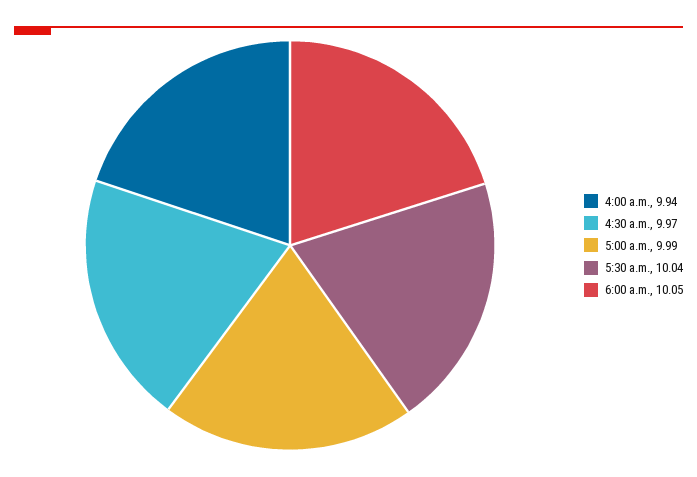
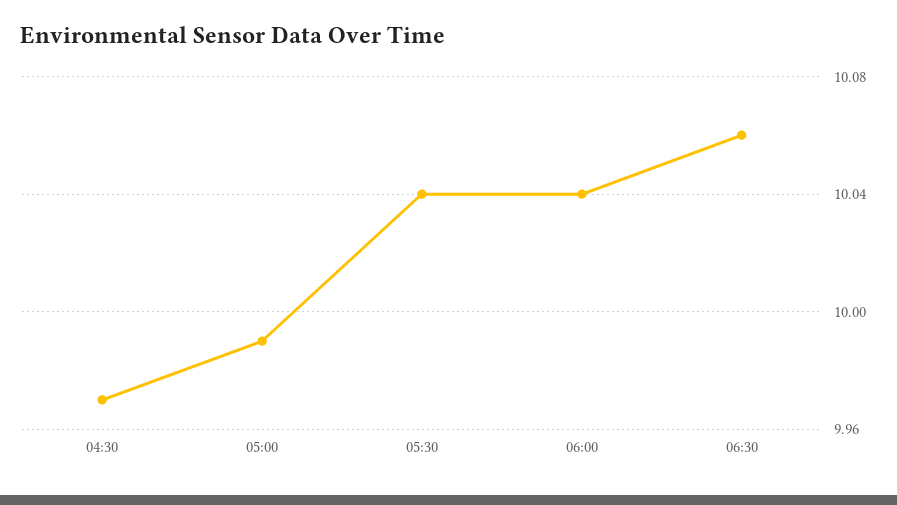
4:00 a.m.: 9.94 -> none
6:00 a.m.: 10.05 -> 10.04
06:30: none -> 10.06

